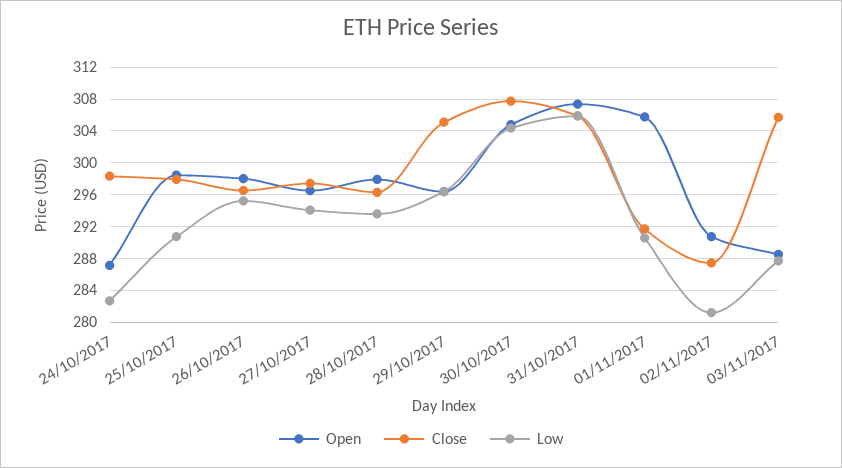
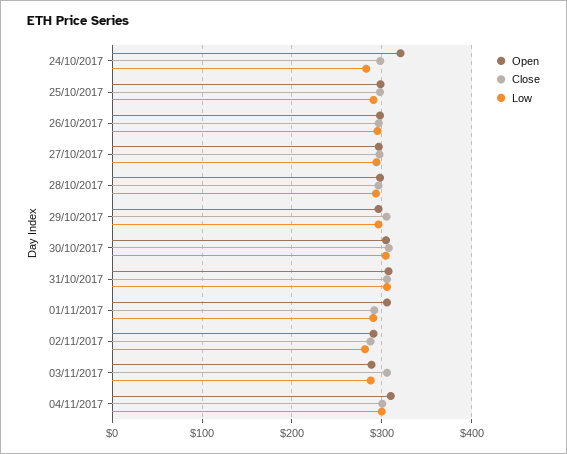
Open, 24/10/2017: 287 -> 320
Open, 04/11/2017: none -> 310
Close, 04/11/2017: none -> 300
Low, 04/11/2017: none -> 300

